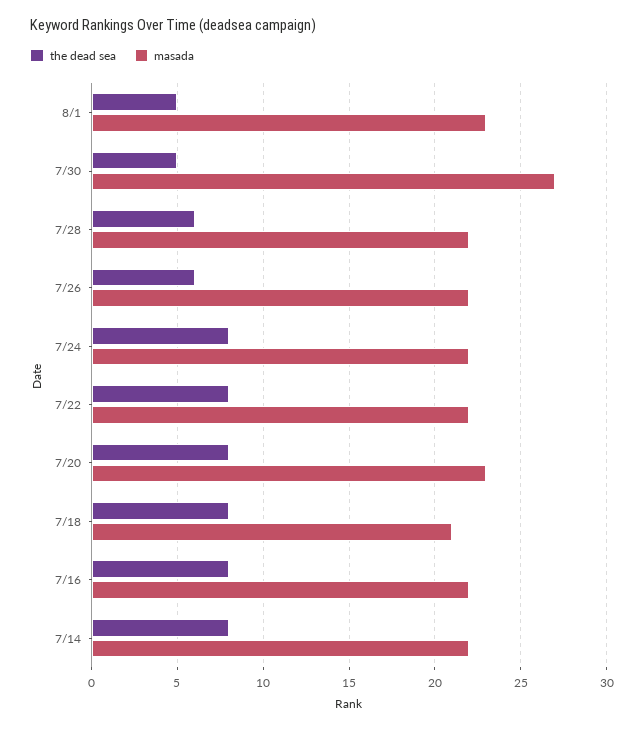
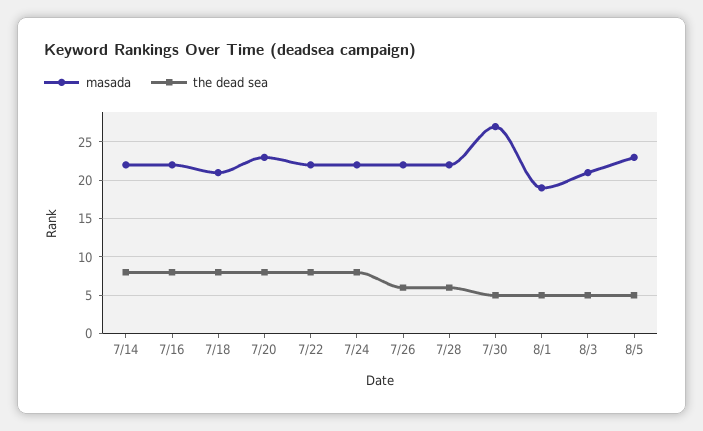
masada, 8/1: 23 -> 19
masada, 8/3: none -> 21
the dead sea, 8/3: none -> 5
masada, 8/5: none -> 23
the dead sea, 8/5: none -> 5

